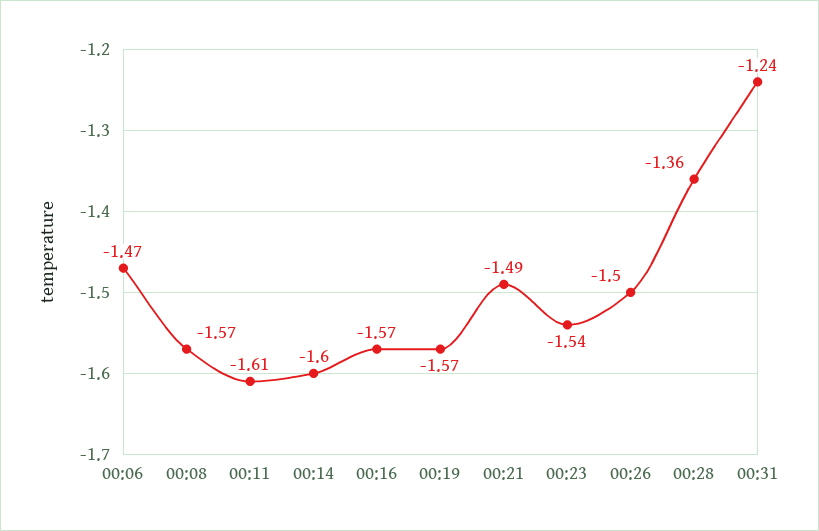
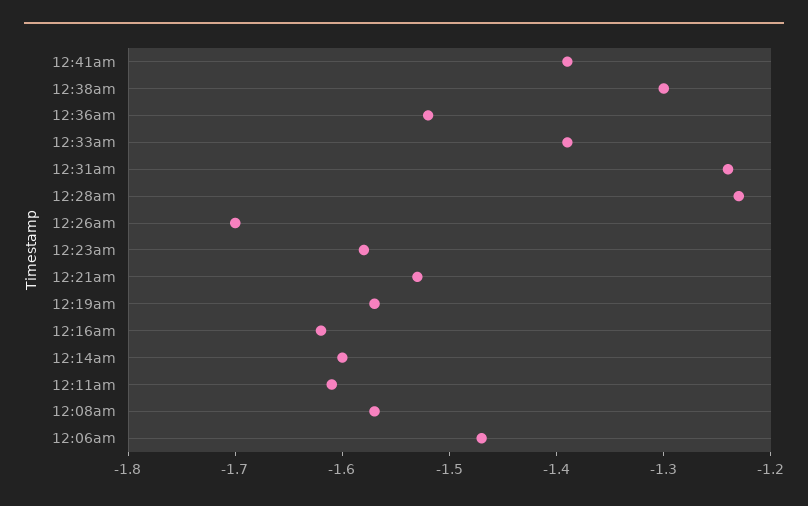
00:16: -1.57 -> -1.62
00:21: -1.49 -> -1.53
00:23: -1.54 -> -1.58
00:26: -1.5 -> -1.7
00:28: -1.36 -> -1.23
12:41am: none -> -1.39
12:38am: none -> -1.3
12:36am: none -> -1.52
12:33am: none -> -1.39

